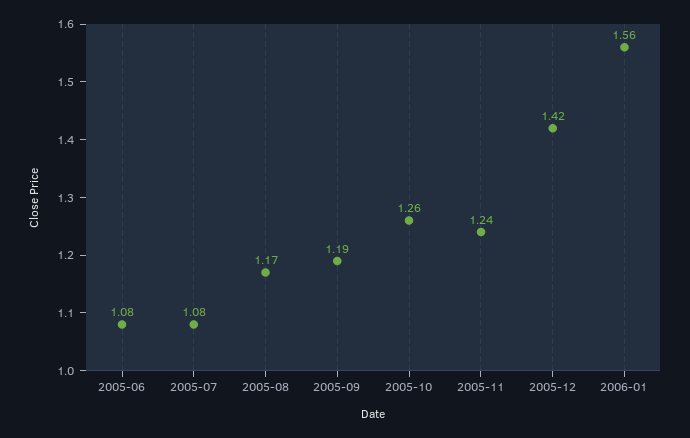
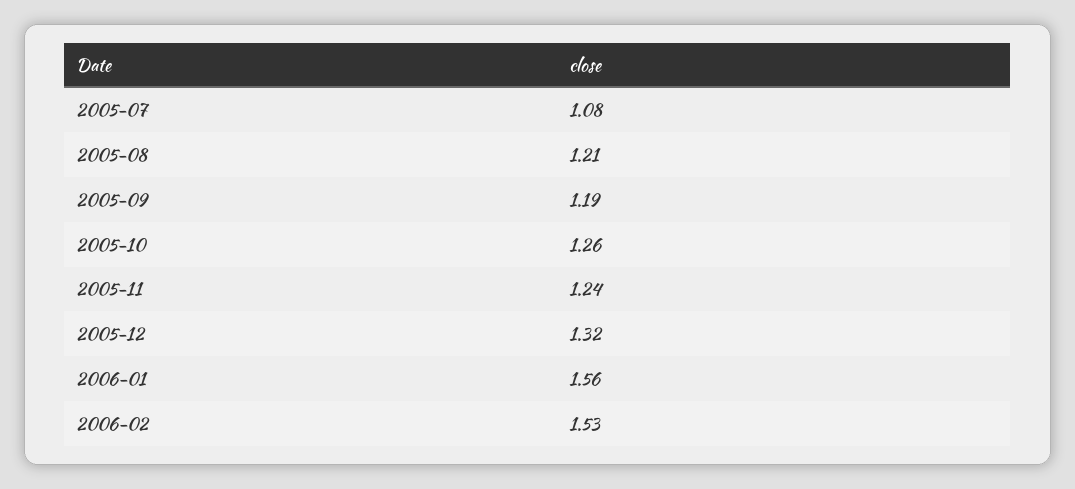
2005-06: 1.08 -> none
2005-08: 1.17 -> 1.21
2005-12: 1.42 -> 1.32
2006-02: none -> 1.53

